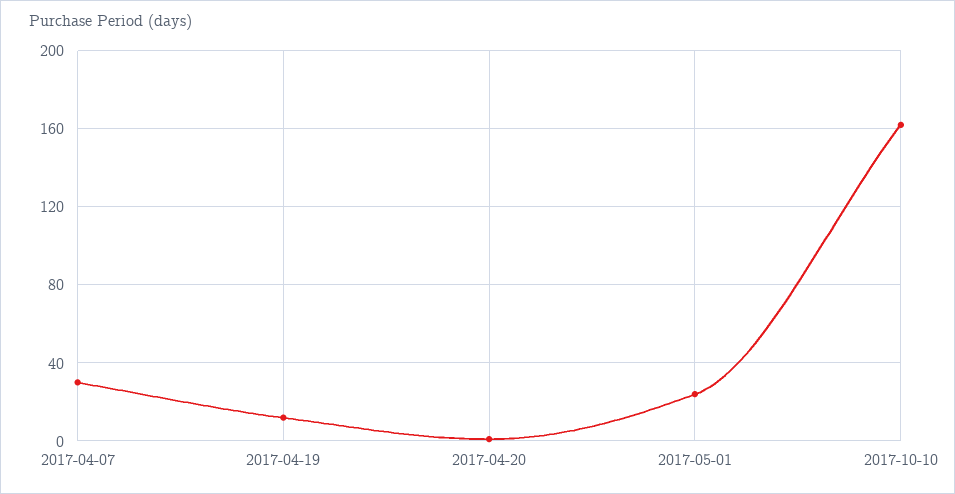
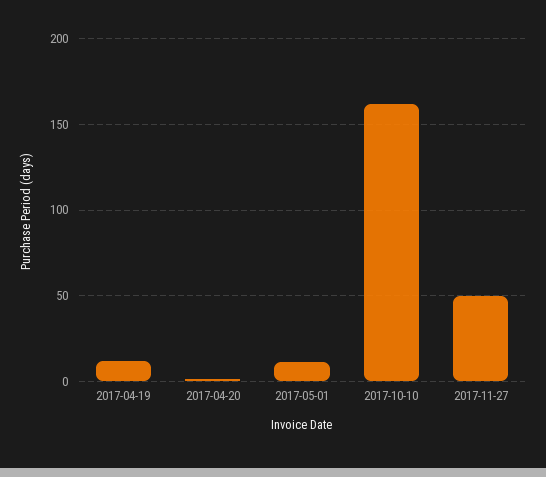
2017-04-07: 30 -> none
2017-05-01: 25 -> 10
2017-11-27: none -> 50

